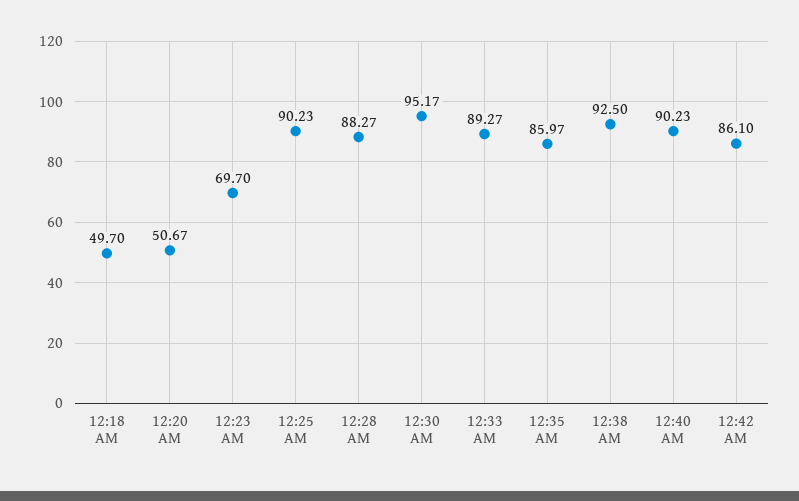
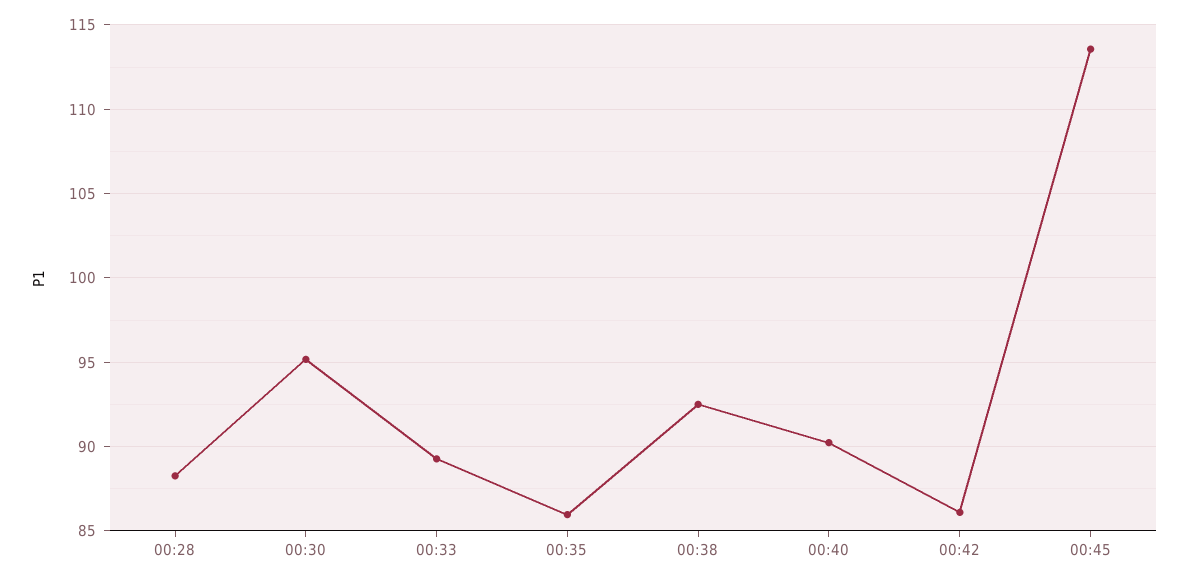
12:18 AM: 49.7 -> none
12:20 AM: 50.67 -> none
12:23 AM: 69.7 -> none
12:25 AM: 90.23 -> none
00:45: none -> 113.5

